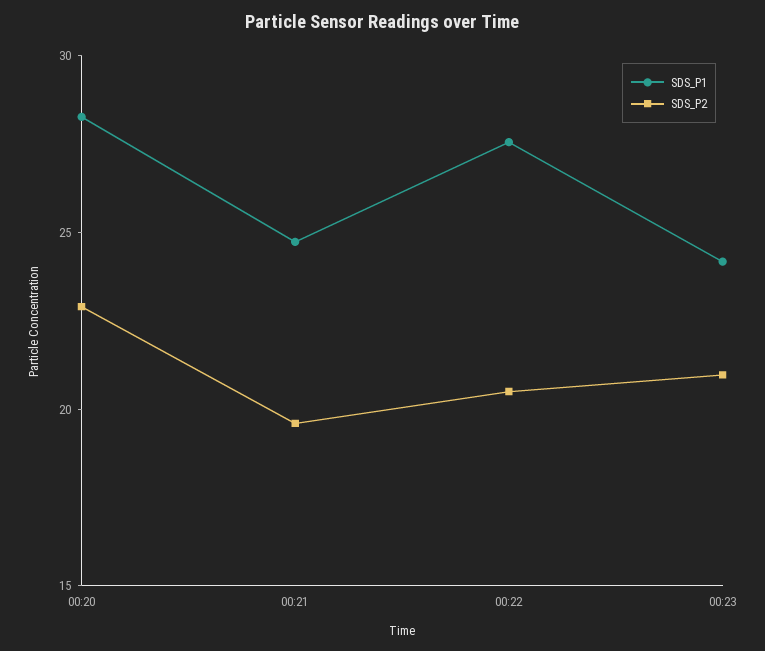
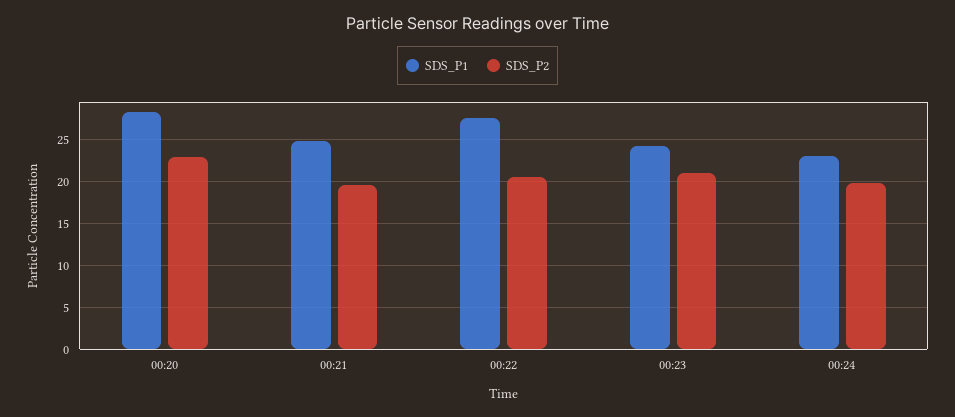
SDS_P1, 00:24: none -> 23
SDS_P2, 00:24: none -> 20

